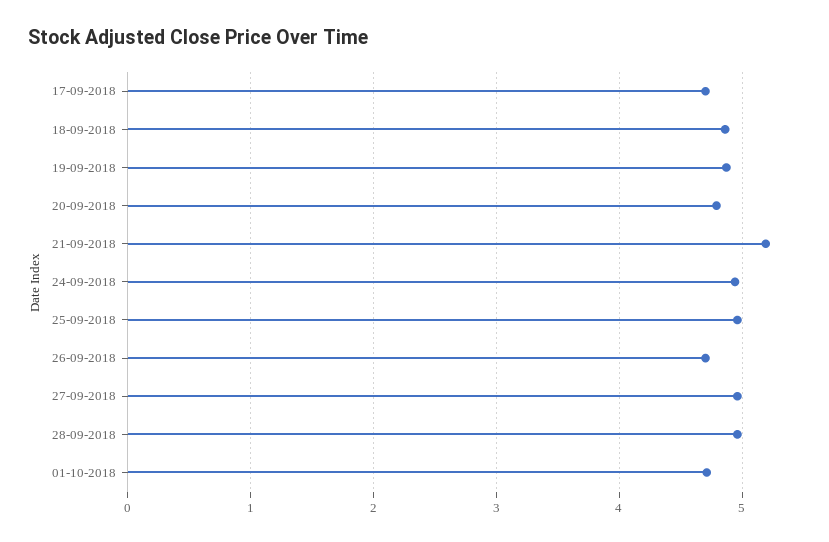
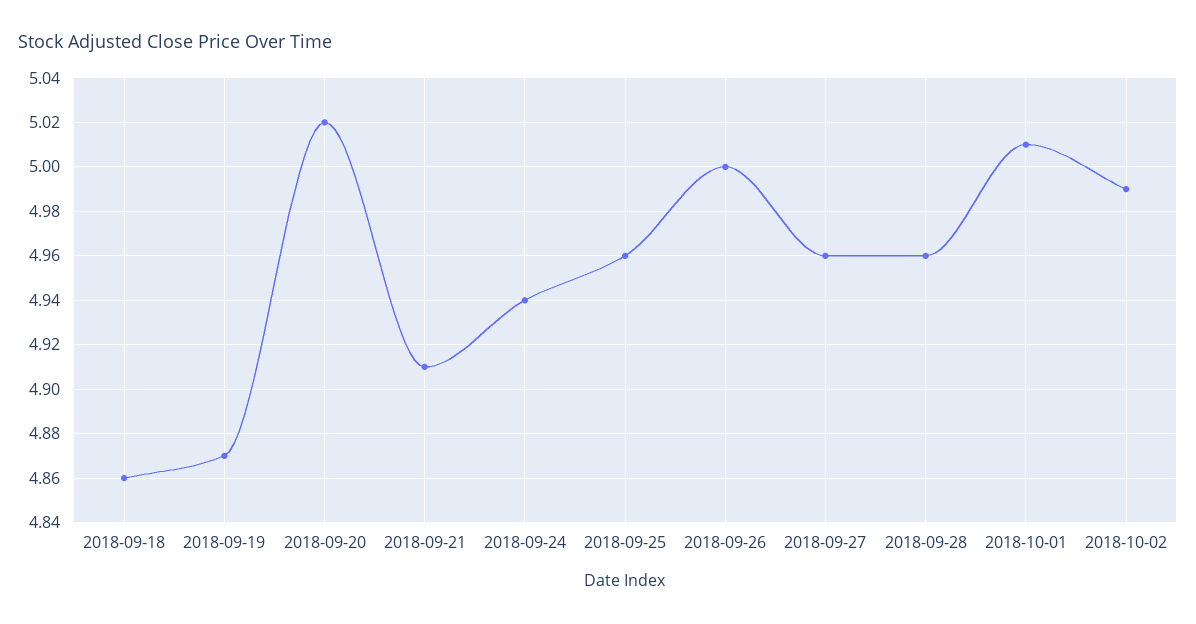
17-09-2018: 4.7 -> none
20-09-2018: 4.8 -> 5.02
21-09-2018: 5.2 -> 4.91
26-09-2018: 4.7 -> 5
01-10-2018: 4.7 -> 5.01
2018-10-02: none -> 4.99

